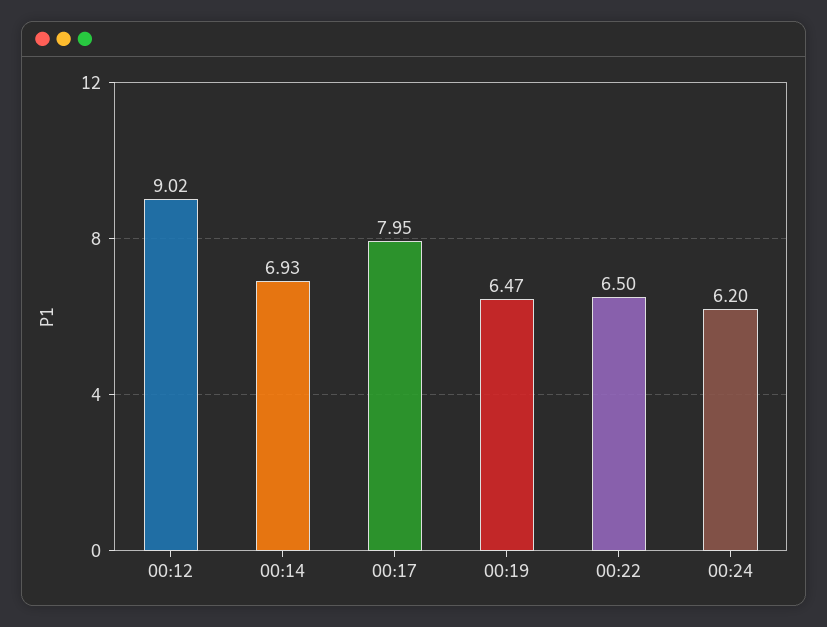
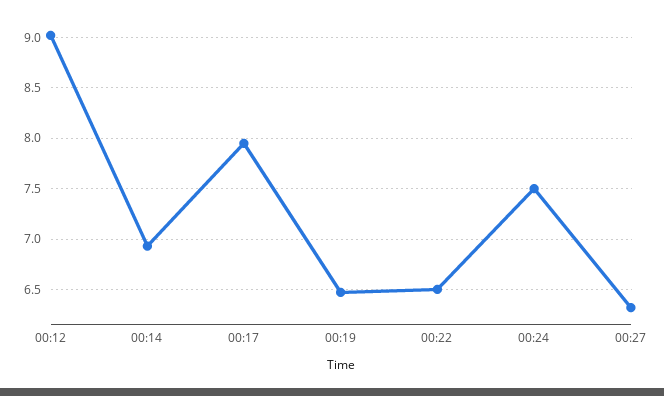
00:24: 6.2 -> 7.5
00:27: none -> 6.3

